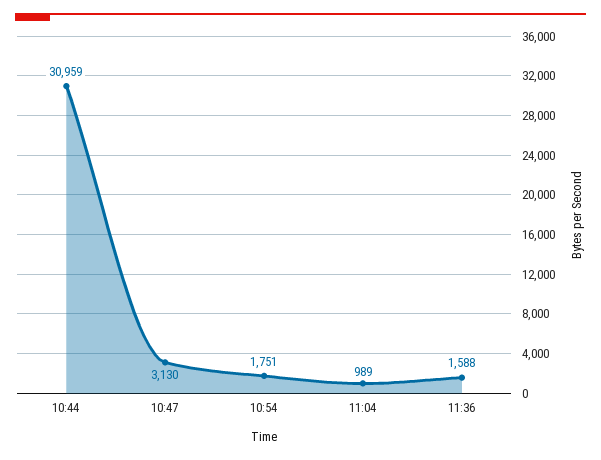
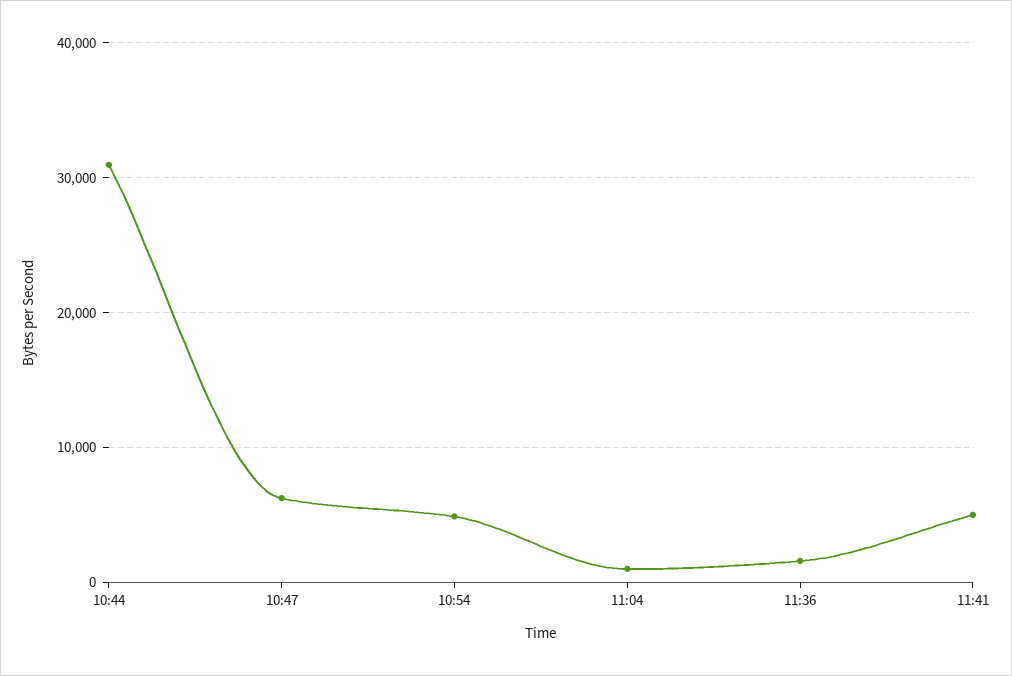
10:47: 3130 -> 6000
10:54: 1751 -> 5000
11:41: none -> 5000

